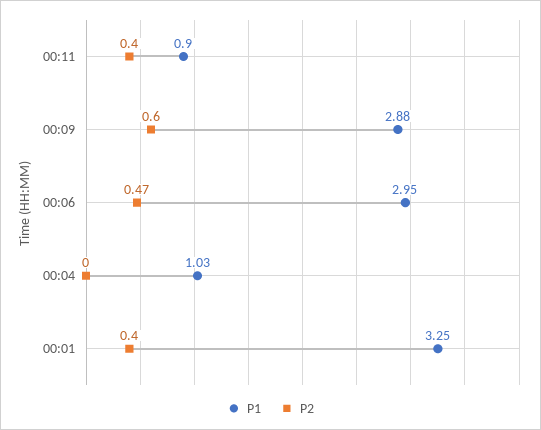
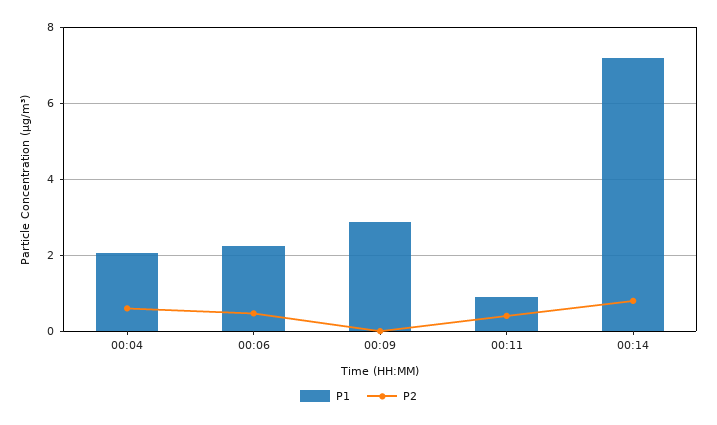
P2, 00:09: 0.6 -> 0
P1, 00:06: 2.95 -> 2.2
P1, 00:04: 1.03 -> 2
P2, 00:04: 0 -> 0.6
P1, 00:01: 3.25 -> none
P2, 00:01: 0.4 -> none
P1, 00:14: none -> 7.2
P2, 00:14: none -> 0.8

